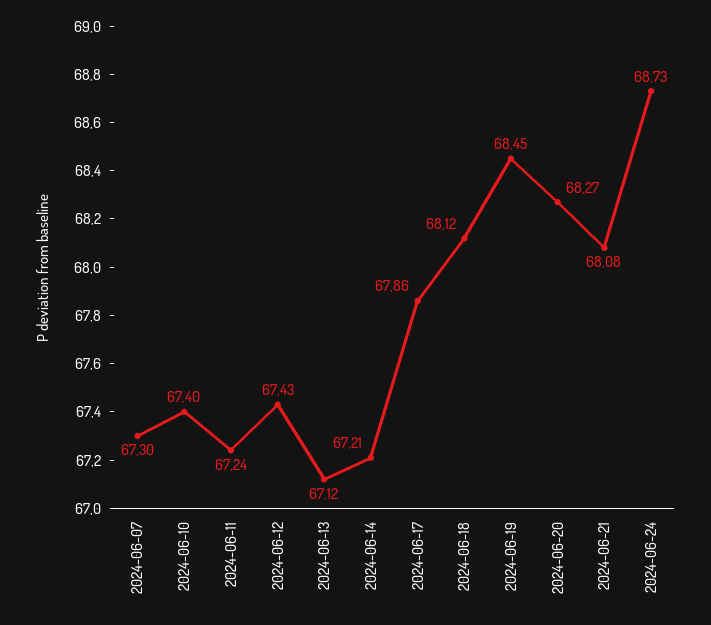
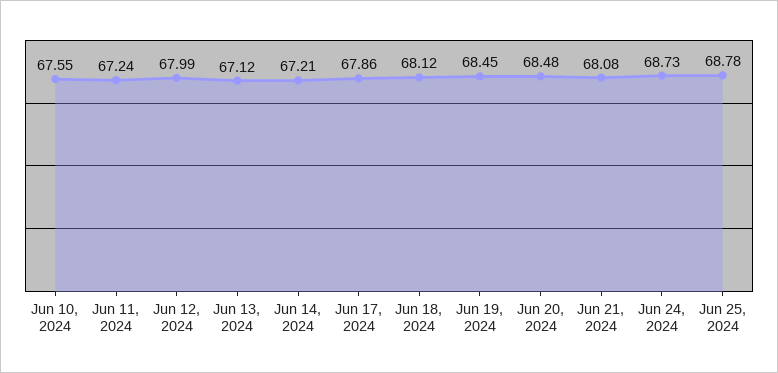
2024-06-07: 67.3 -> none
2024-06-10: 67.4 -> 67.55
2024-06-12: 67.43 -> 67.99
2024-06-20: 68.27 -> 68.48
Jun 25, 2024: none -> 68.78

